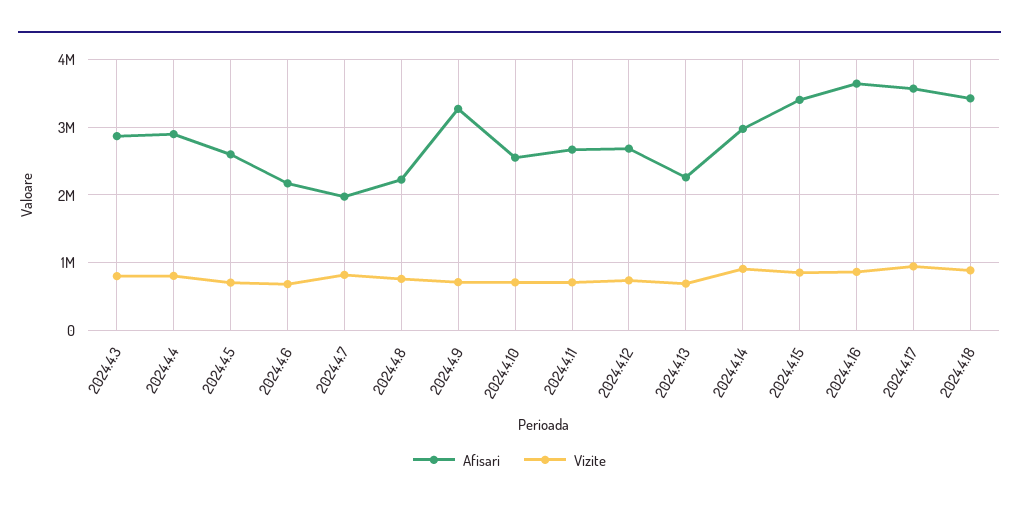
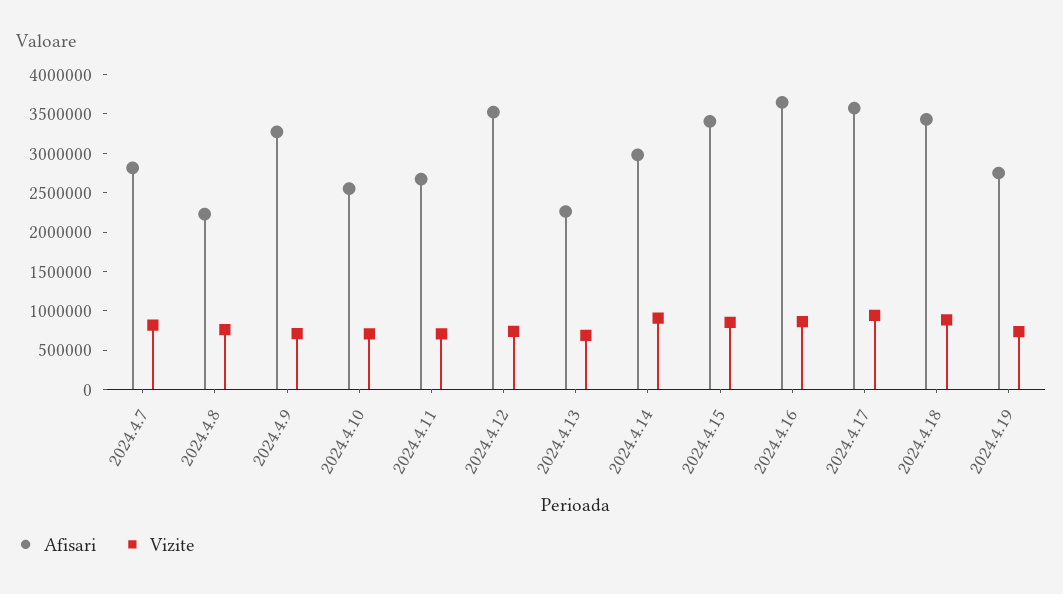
Afisari, 2024.4.3: 2900000 -> none
Vizite, 2024.4.3: 800000 -> none
Afisari, 2024.4.4: 2900000 -> none
Vizite, 2024.4.4: 800000 -> none
Afisari, 2024.4.5: 2600000 -> none
Vizite, 2024.4.5: 700000 -> none
Afisari, 2024.4.6: 2200000 -> none
Vizite, 2024.4.6: 700000 -> none
Afisari, 2024.4.7: 2000000 -> 2750000
Afisari, 2024.4.12: 2700000 -> 3500000
Afisari, 2024.4.19: none -> 2750000
Vizite, 2024.4.19: none -> 750000

